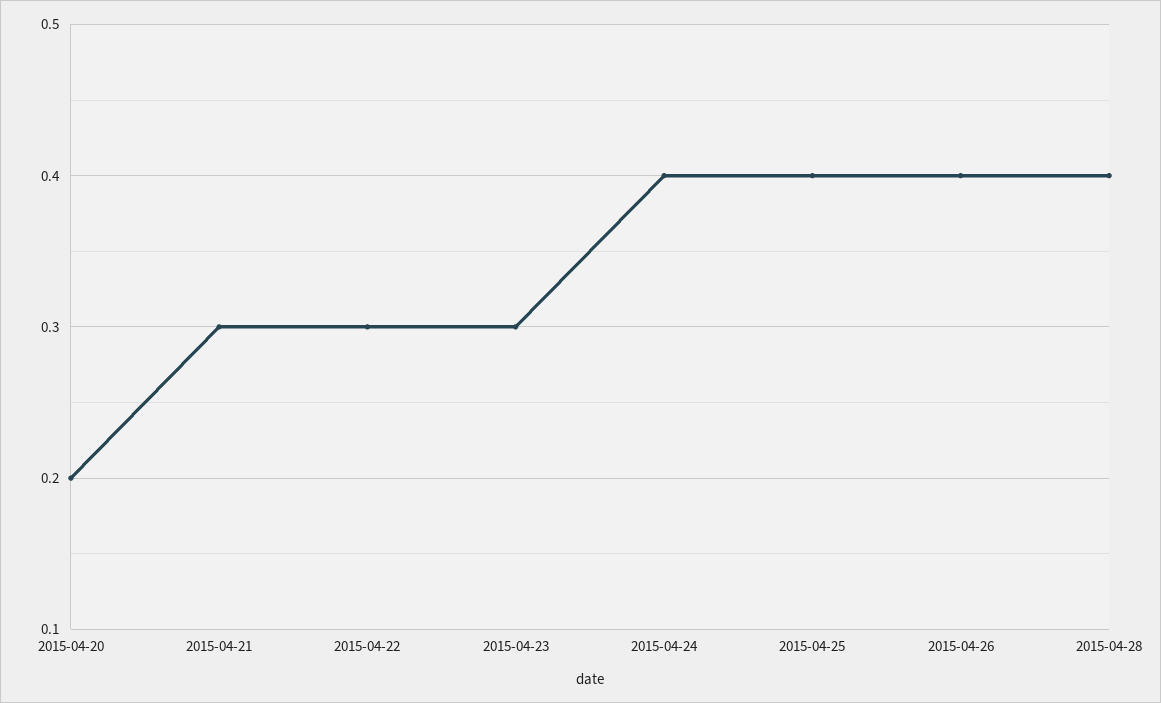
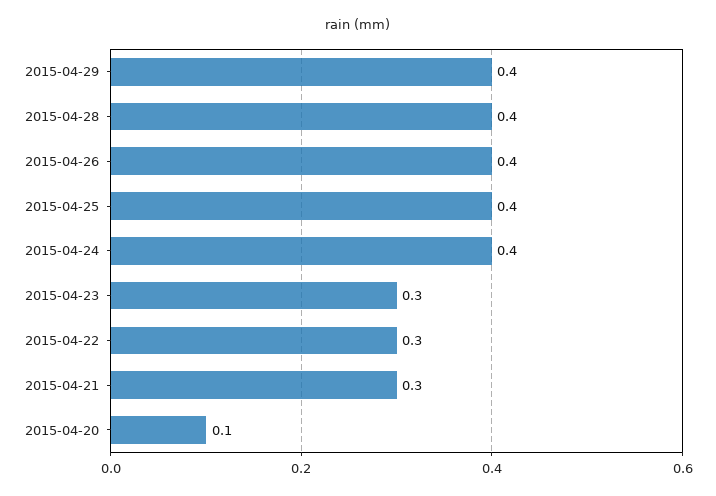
2015-04-20: 0.2 -> 0.1
2015-04-29: none -> 0.4

